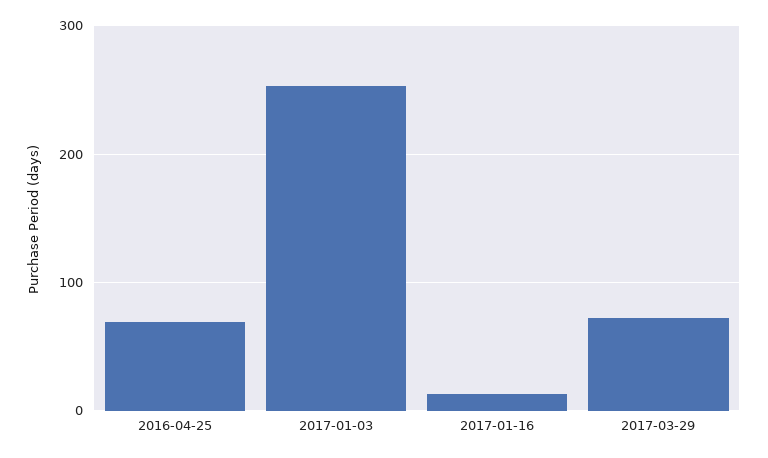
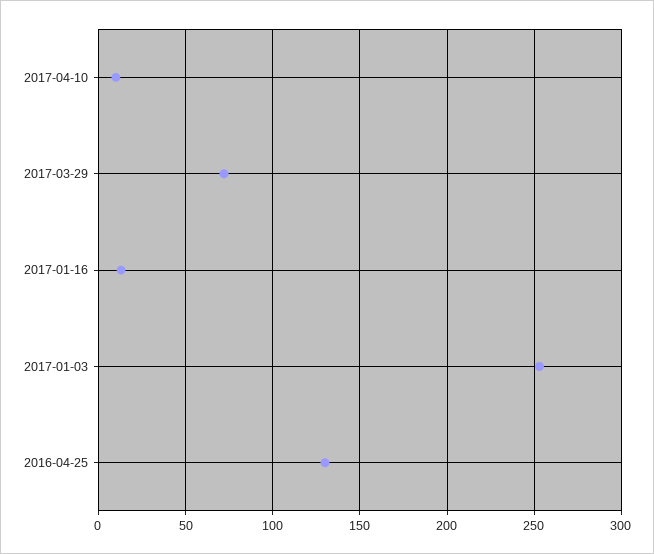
2016-04-25: 70 -> 130
2017-04-10: none -> 10

